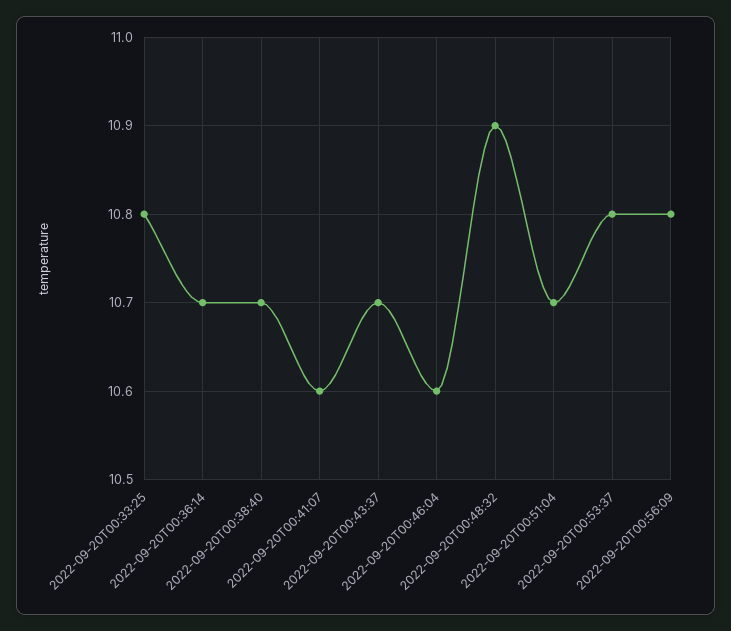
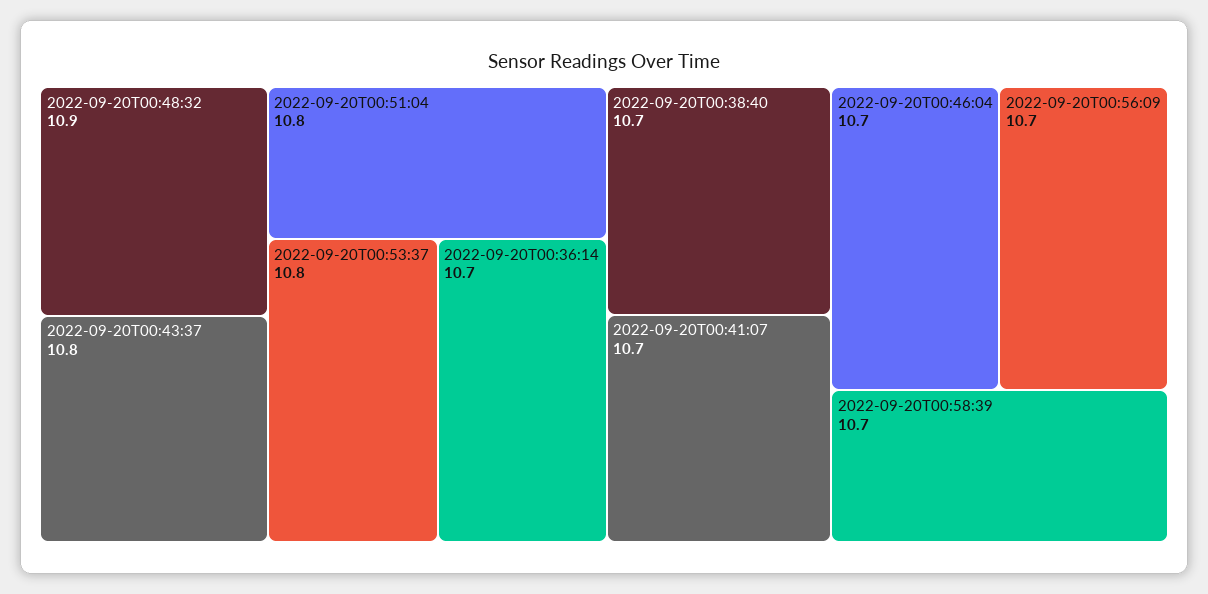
2022-09-20T00:33:25: 10.8 -> none
2022-09-20T00:41:07: 10.6 -> 10.7
2022-09-20T00:43:37: 10.7 -> 10.8
2022-09-20T00:46:04: 10.6 -> 10.7
2022-09-20T00:51:04: 10.7 -> 10.8
2022-09-20T00:56:09: 10.8 -> 10.7
2022-09-20T00:58:39: none -> 10.7

